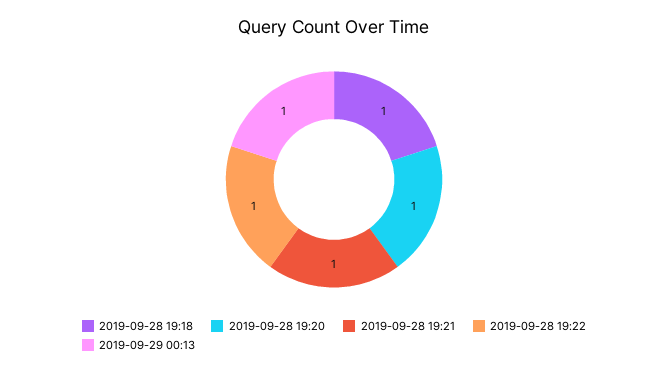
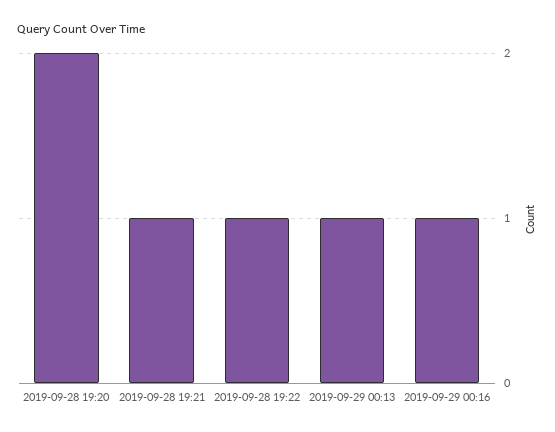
2019-09-28 19:18: 1 -> none
2019-09-28 19:20: 1 -> 2
2019-09-29 00:16: none -> 1

